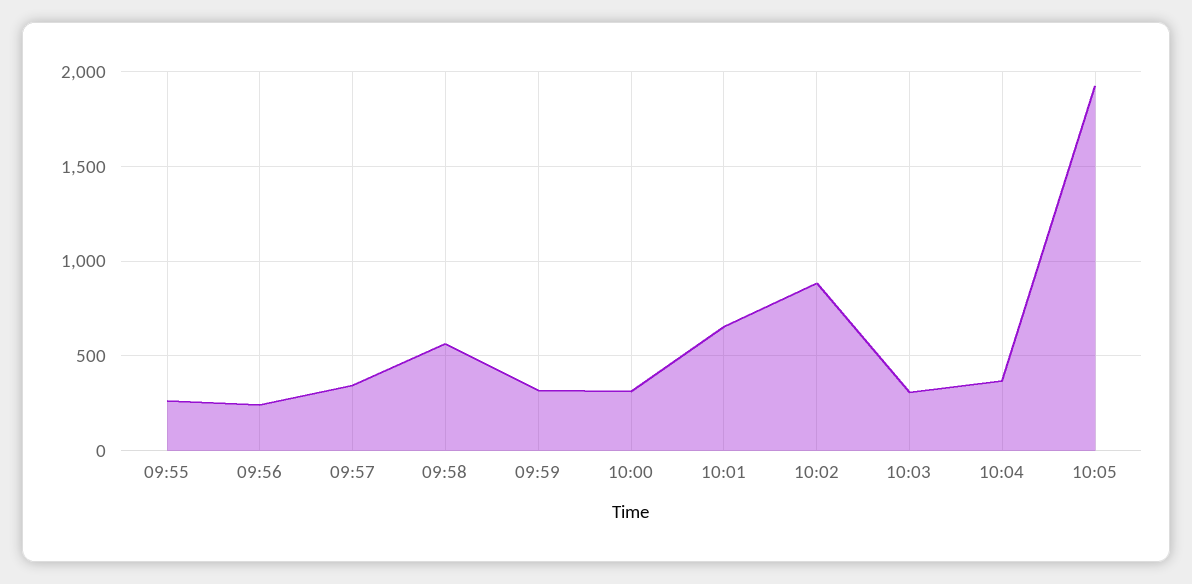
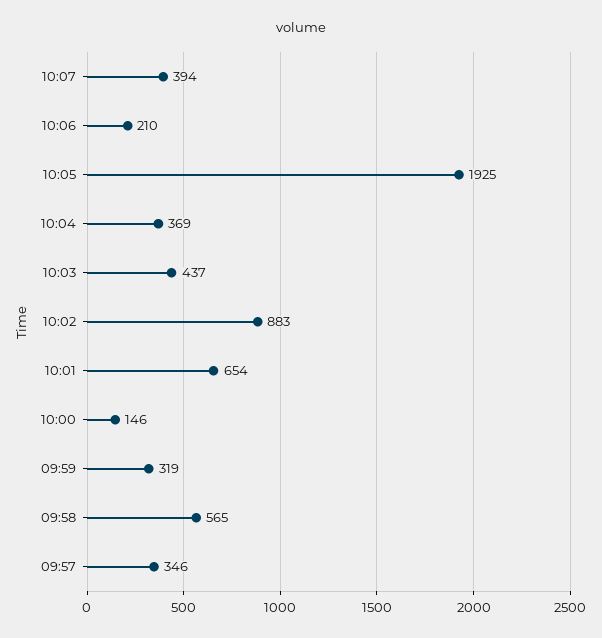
09:55: 250 -> none
09:56: 250 -> none
10:00: 300 -> 146
10:03: 300 -> 437
10:07: none -> 394
10:06: none -> 210

